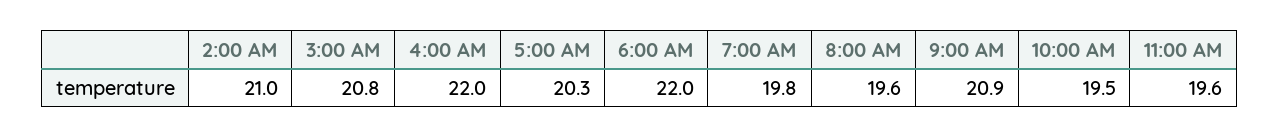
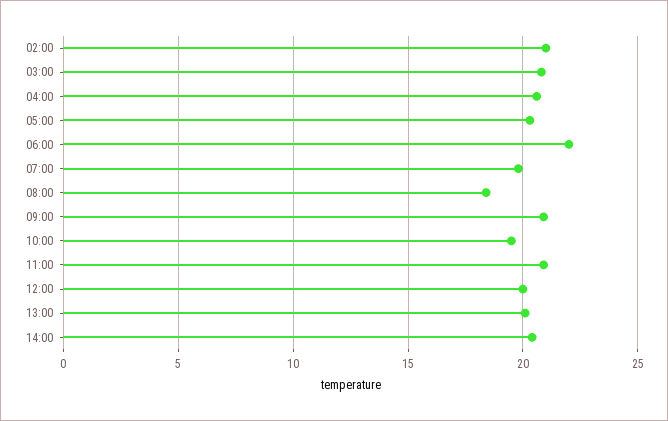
4:00 AM: 22 -> 20.5
8:00 AM: 19.6 -> 18.5
11:00 AM: 19.6 -> 21
12:00: none -> 20
13:00: none -> 20
14:00: none -> 20.5

